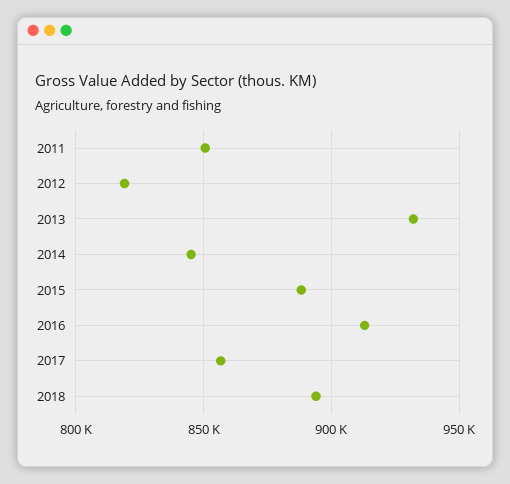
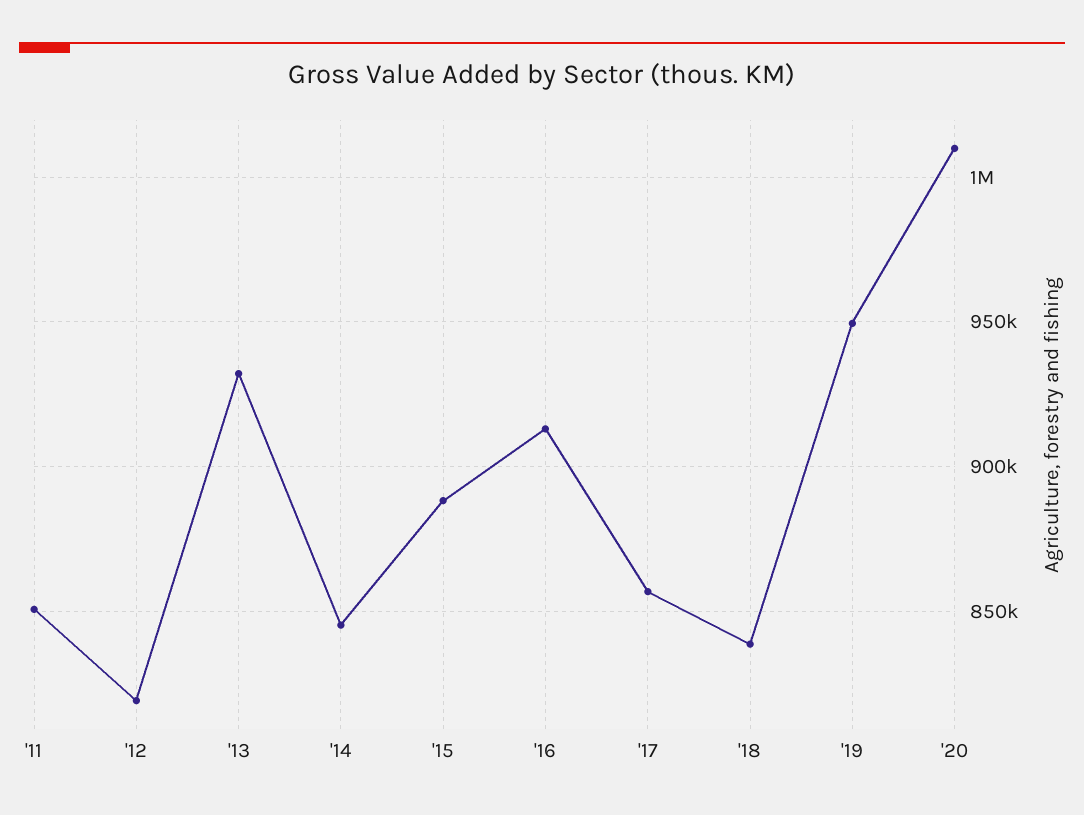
2018: 895000 -> 840000
'19: none -> 950000
'20: none -> 1010000

